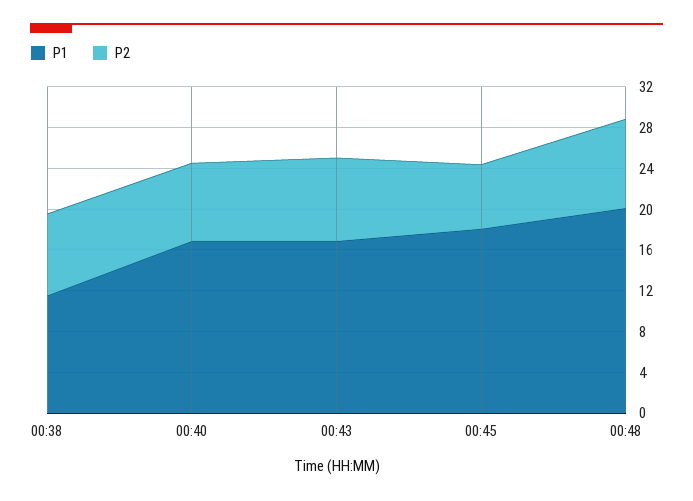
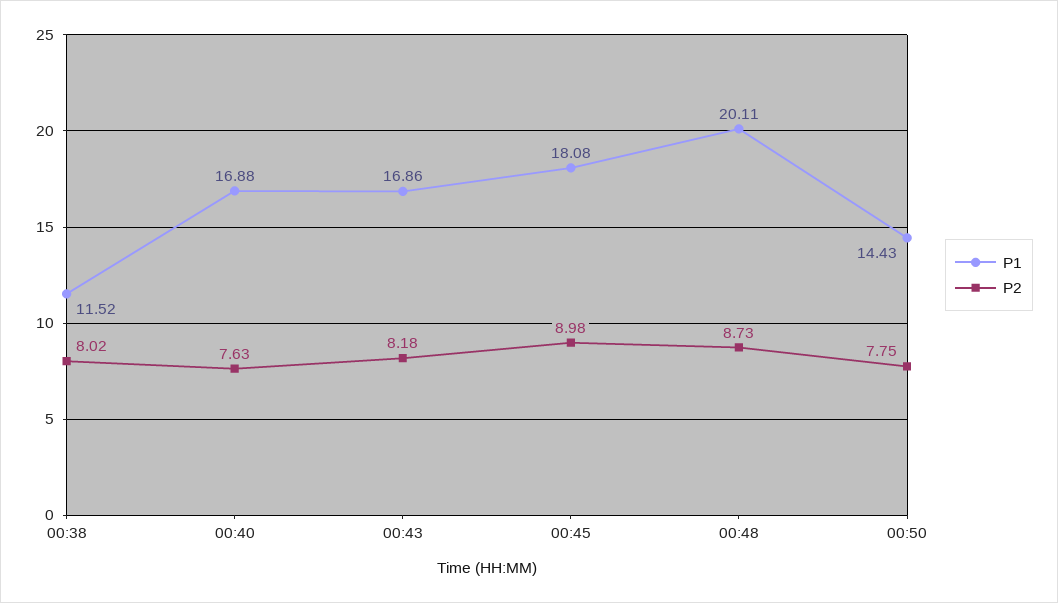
P2, 00:45: 6 -> 8.98
P1, 00:50: none -> 14.43
P2, 00:50: none -> 7.75

